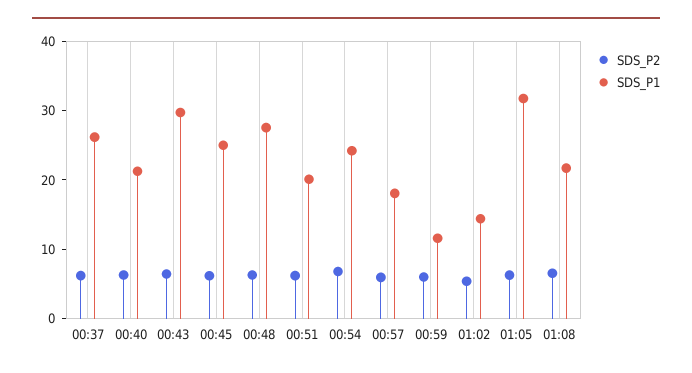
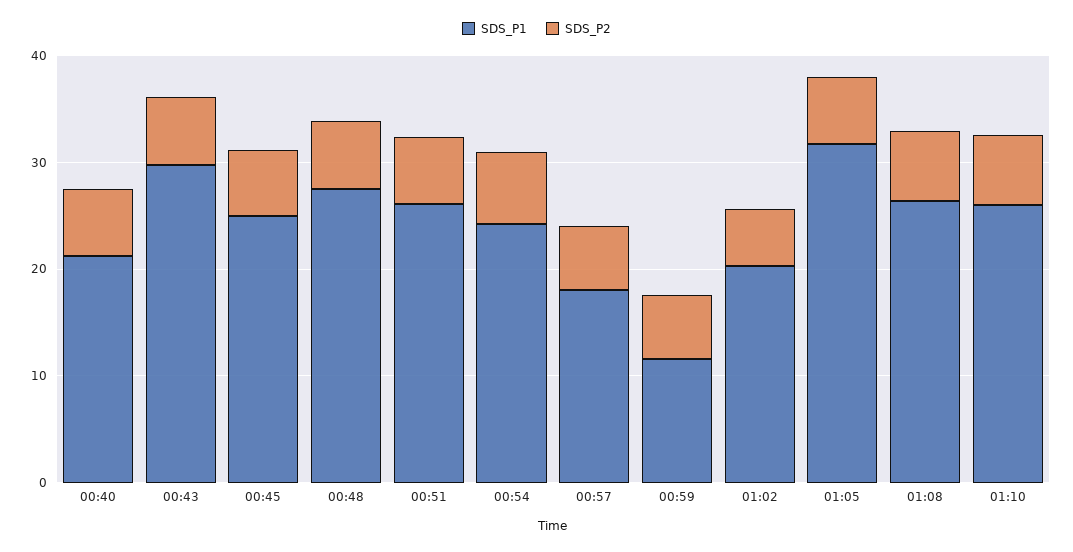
SDS_P2, 00:37: 6 -> none
SDS_P1, 00:37: 26 -> none
SDS_P1, 00:51: 20 -> 26
SDS_P1, 01:02: 14 -> 20
SDS_P1, 01:08: 22 -> 26
SDS_P1, 01:10: none -> 26
SDS_P2, 01:10: none -> 6

